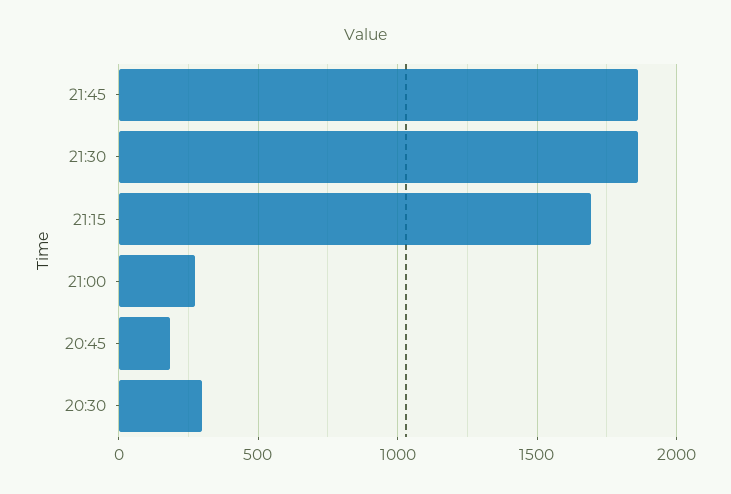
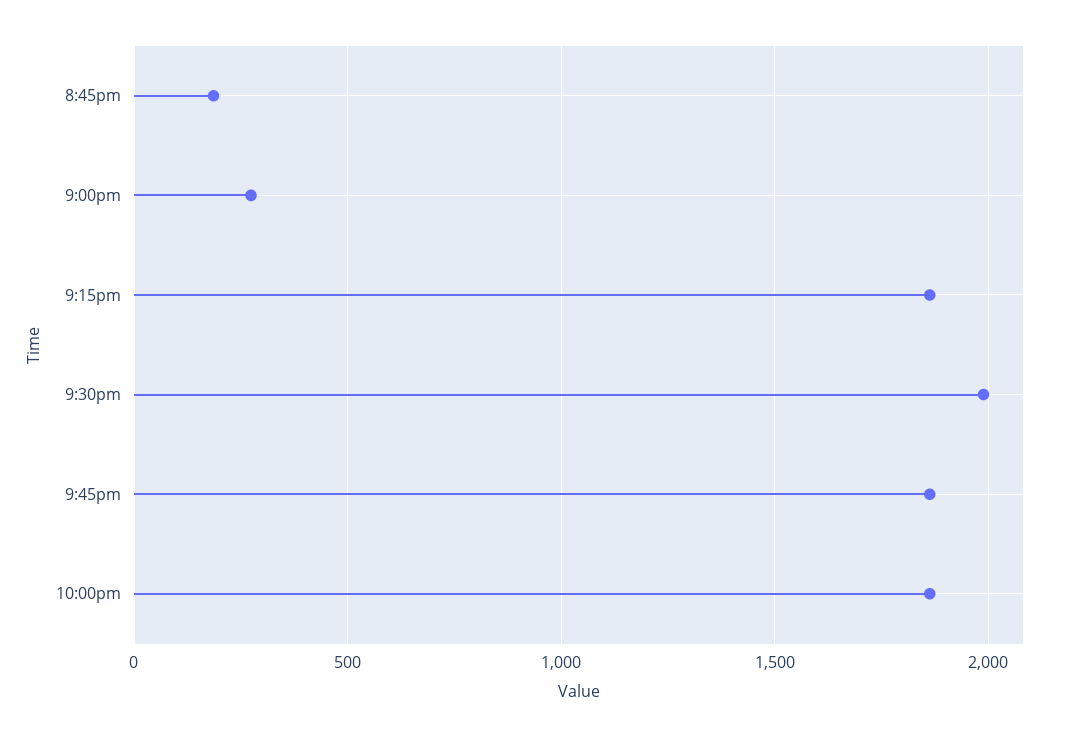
21:30: 1850 -> 2000
21:15: 1700 -> 1850
20:30: 300 -> none
10:00pm: none -> 1850

